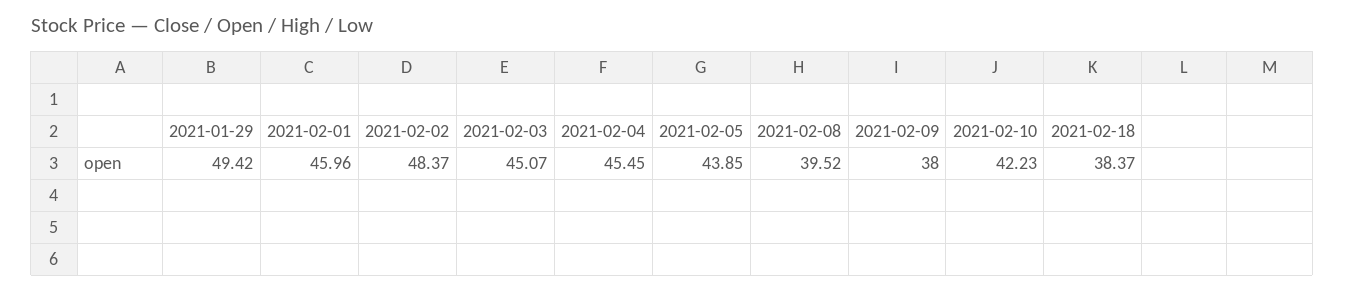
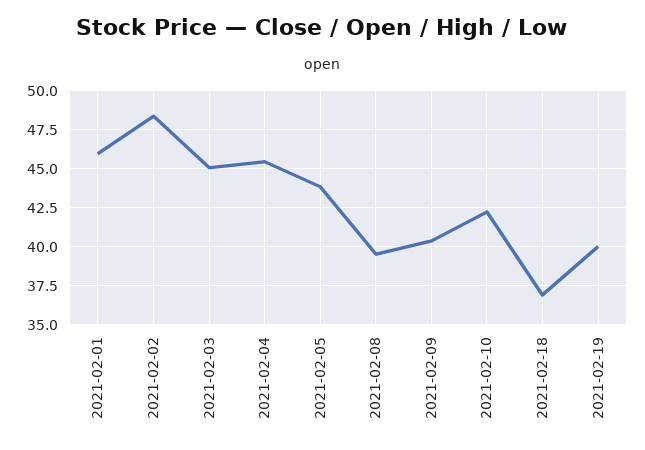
2021-01-29: 49.42 -> none
2021-02-09: 38 -> 40.5
2021-02-18: 38.37 -> 37
2021-02-19: none -> 40

